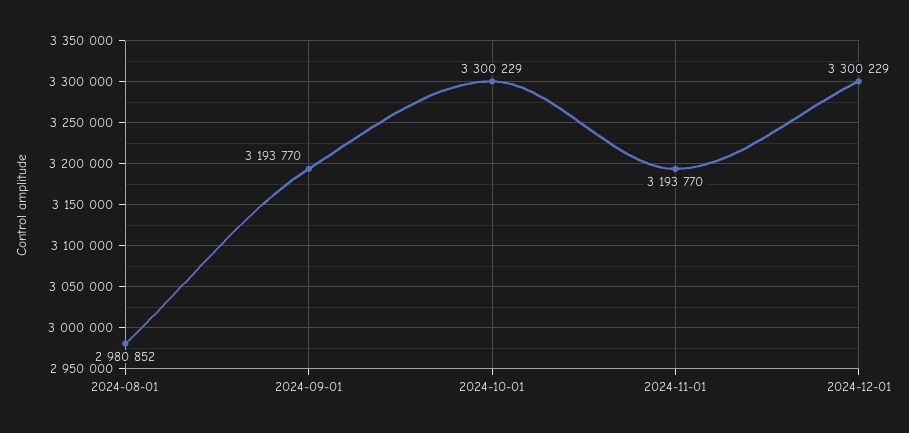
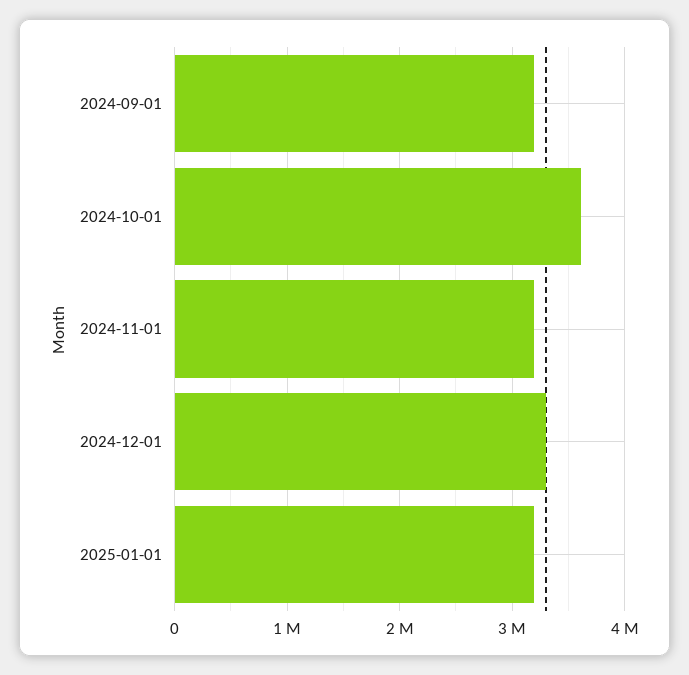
2024-08-01: 2980852 -> none
2024-10-01: 3300229 -> 3600000
2025-01-01: none -> 3200000

